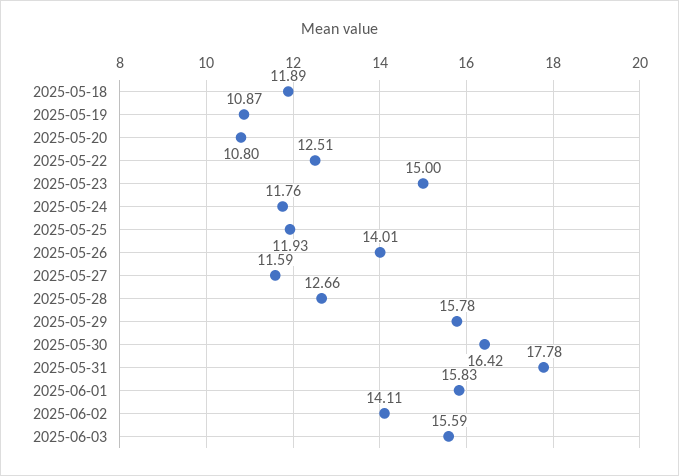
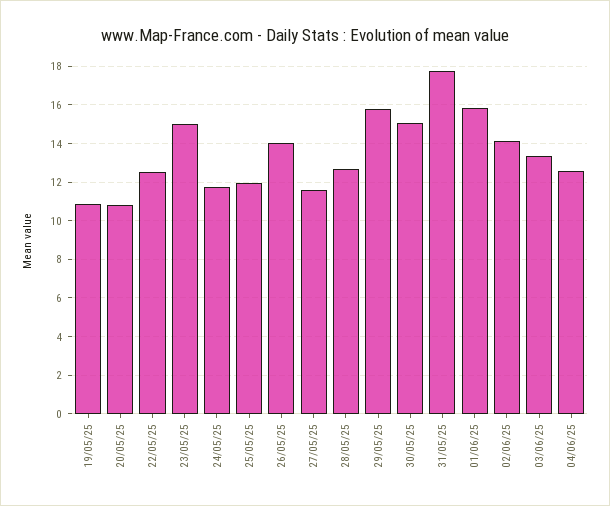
2025-05-18: 11.89 -> none
2025-05-30: 16.42 -> 15
2025-06-03: 15.59 -> 13.5
04/06/25: none -> 12.5

